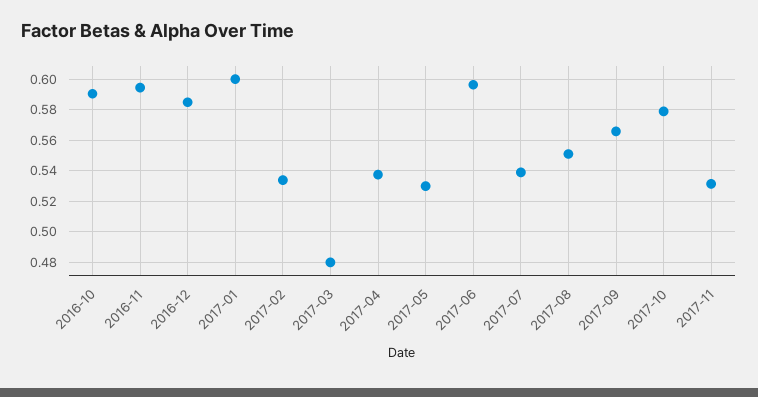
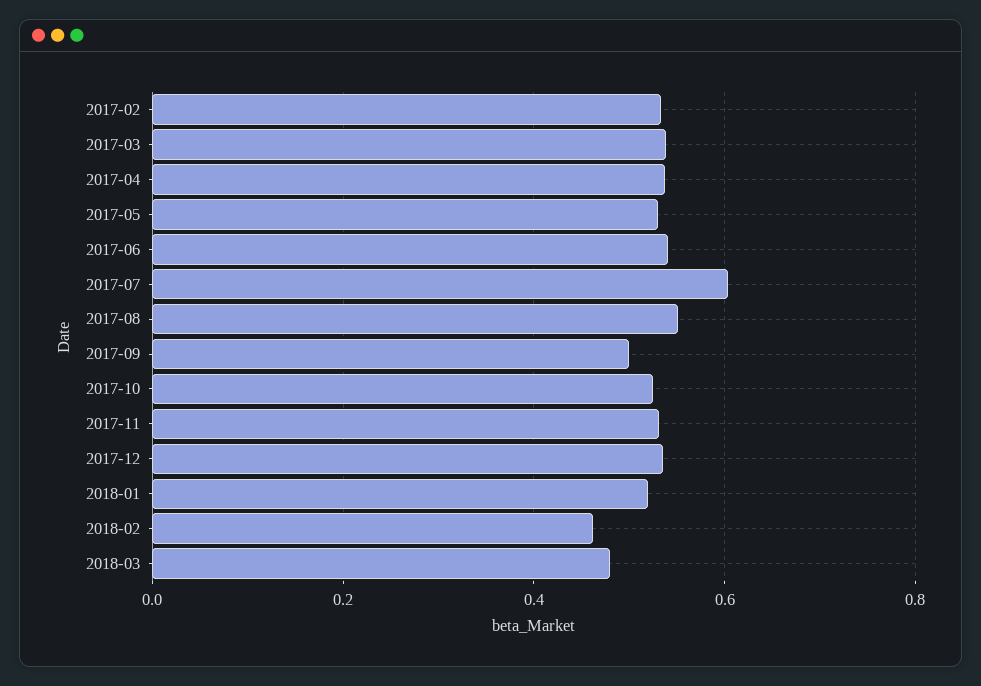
2016-10: 0.59 -> none
2016-11: 0.595 -> none
2016-12: 0.585 -> none
2017-01: 0.6 -> none
2017-03: 0.48 -> 0.54
2017-06: 0.595 -> 0.54
2017-07: 0.54 -> 0.6
2017-09: 0.565 -> 0.5
2017-10: 0.58 -> 0.52
2017-12: none -> 0.54
2018-01: none -> 0.52
2018-02: none -> 0.46
2018-03: none -> 0.48

